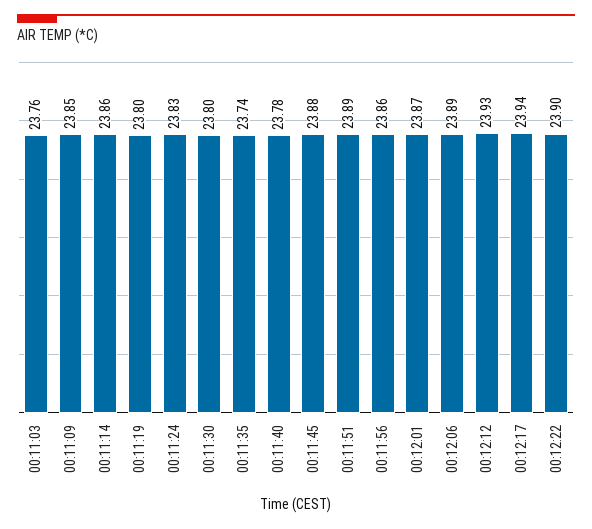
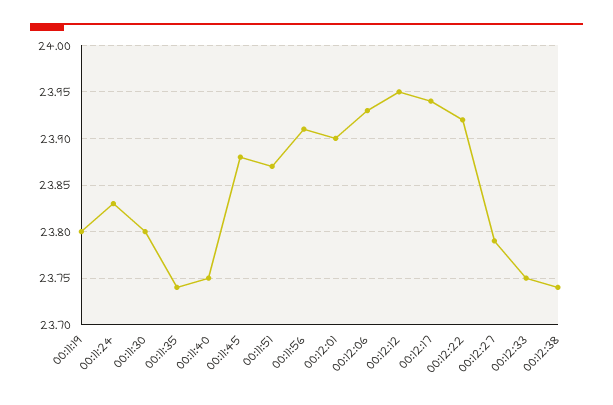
00:11:03: 23.76 -> none
00:11:09: 23.85 -> none
00:11:14: 23.86 -> none
00:11:40: 23.78 -> 23.75
00:11:51: 23.89 -> 23.87
00:11:56: 23.86 -> 23.91
00:12:01: 23.87 -> 23.9
00:12:06: 23.89 -> 23.93
00:12:12: 23.93 -> 23.95
00:12:22: 23.9 -> 23.92
00:12:27: none -> 23.79
00:12:33: none -> 23.75
00:12:38: none -> 23.74

